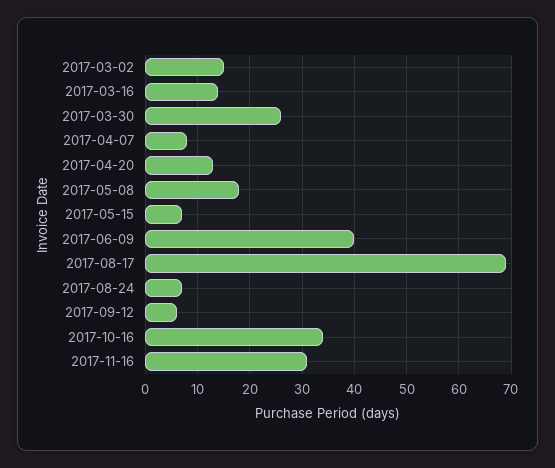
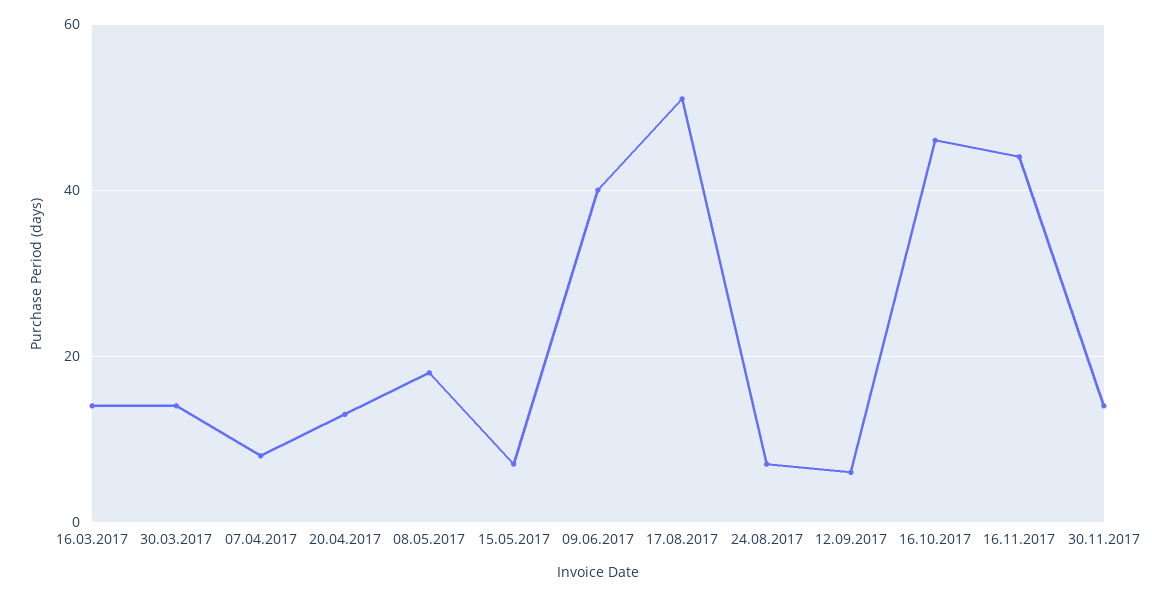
2017-03-02: 15 -> none
2017-03-30: 25 -> 15
2017-08-17: 70 -> 50
2017-10-16: 35 -> 45
2017-11-16: 30 -> 45
30.11.2017: none -> 15

